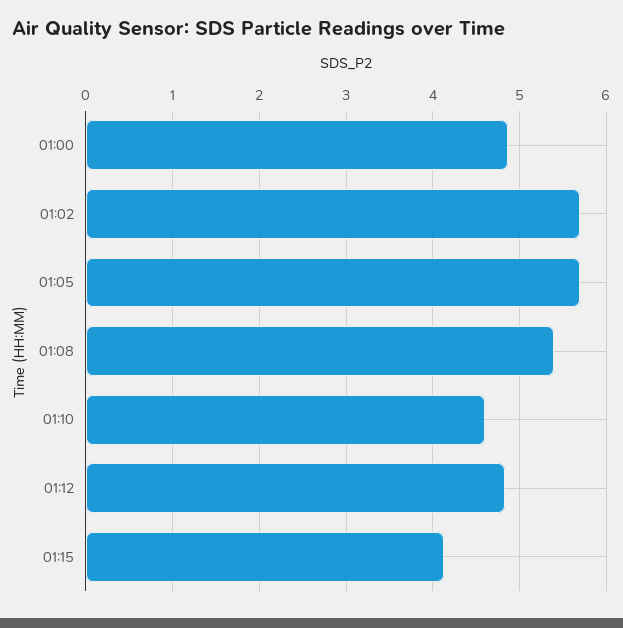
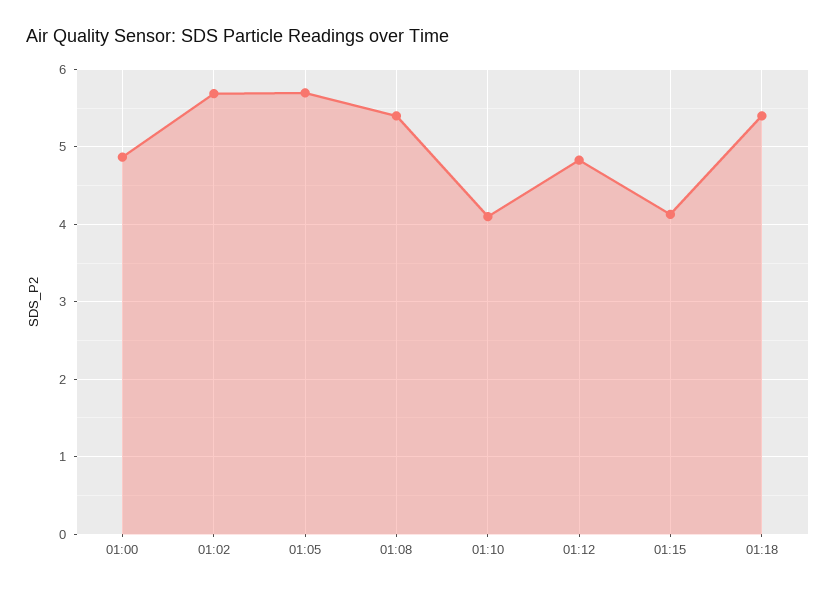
01:10: 4.6 -> 4.1
01:18: none -> 5.4

